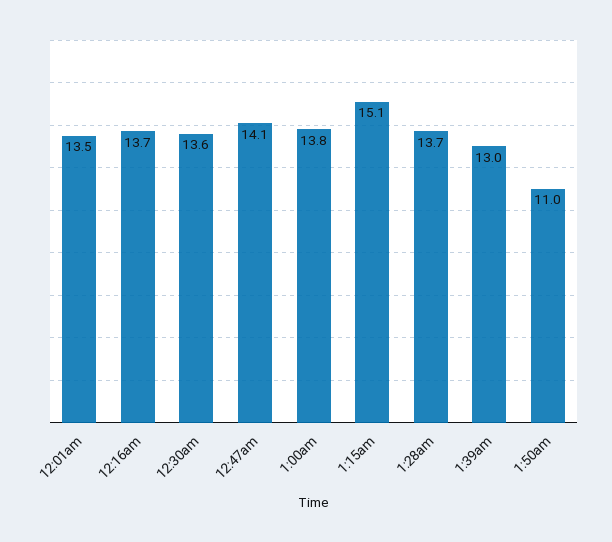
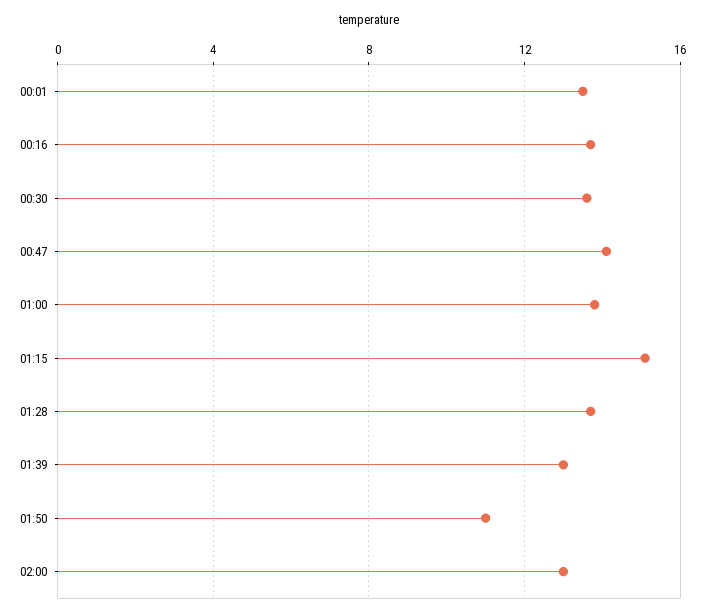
02:00: none -> 13

